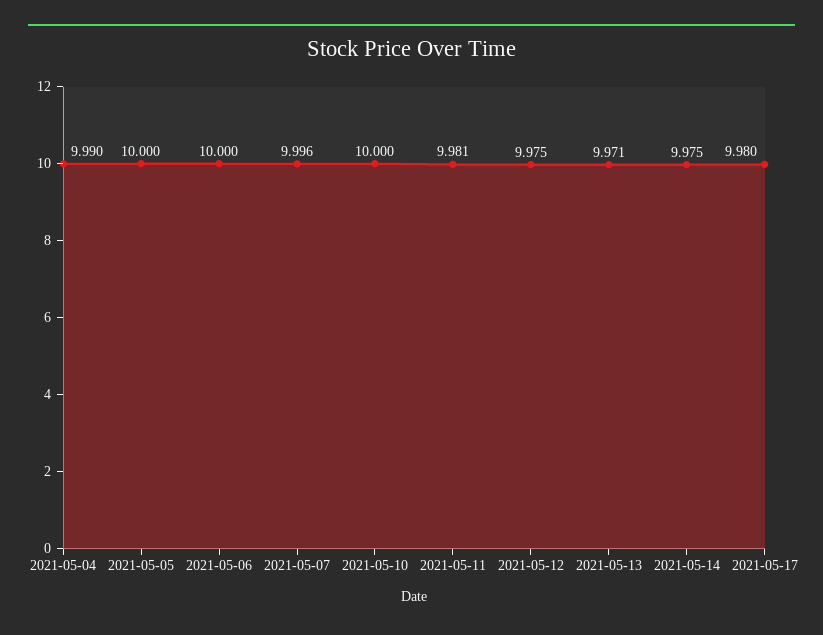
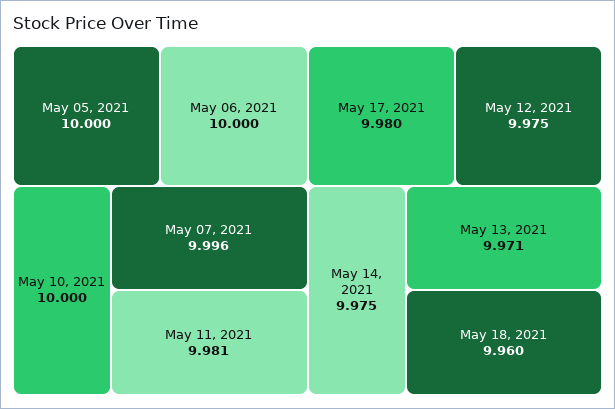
2021-05-04: 9.99 -> none
May 18, 2021: none -> 9.96

